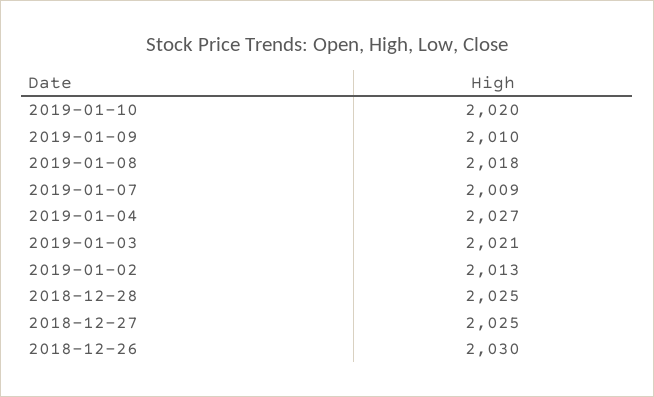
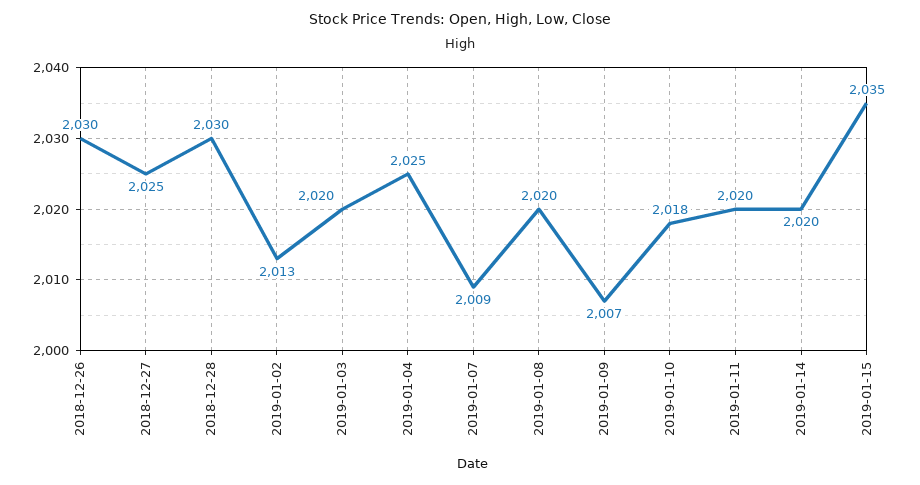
2019-01-10: 2020 -> 2018
2019-01-09: 2010 -> 2007
2019-01-08: 2018 -> 2020
2019-01-04: 2027 -> 2025
2019-01-03: 2021 -> 2020
2018-12-28: 2025 -> 2030
2019-01-11: none -> 2020
2019-01-14: none -> 2020
2019-01-15: none -> 2035

